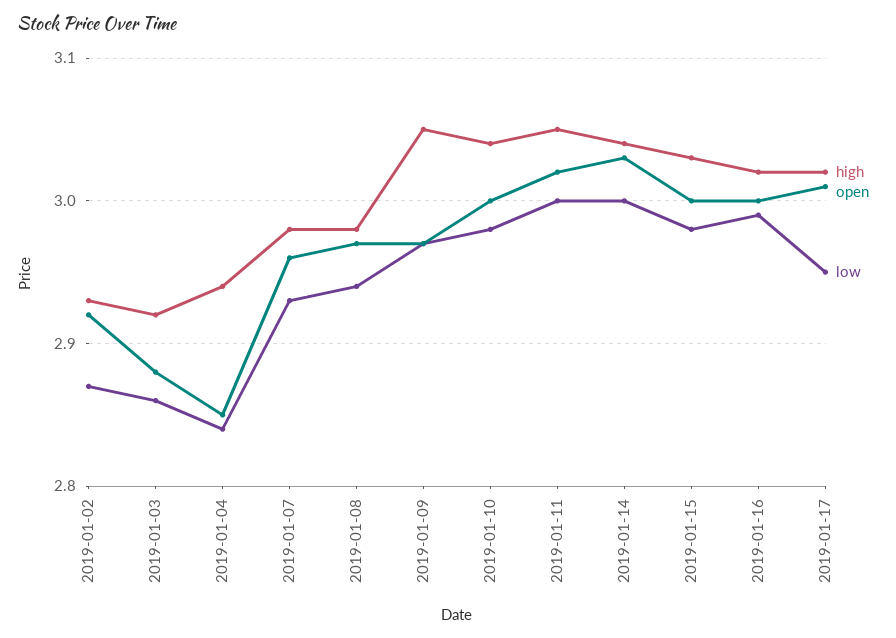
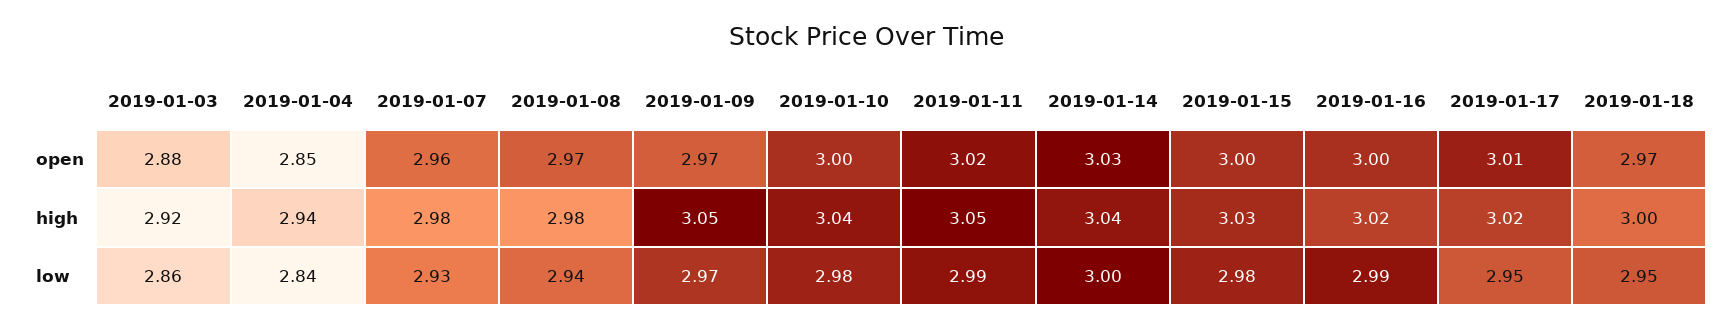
high, 2019-01-02: 2.93 -> none
open, 2019-01-02: 2.92 -> none
low, 2019-01-02: 2.87 -> none
low, 2019-01-11: 3 -> 2.99
open, 2019-01-18: none -> 2.97
high, 2019-01-18: none -> 3
low, 2019-01-18: none -> 2.95

